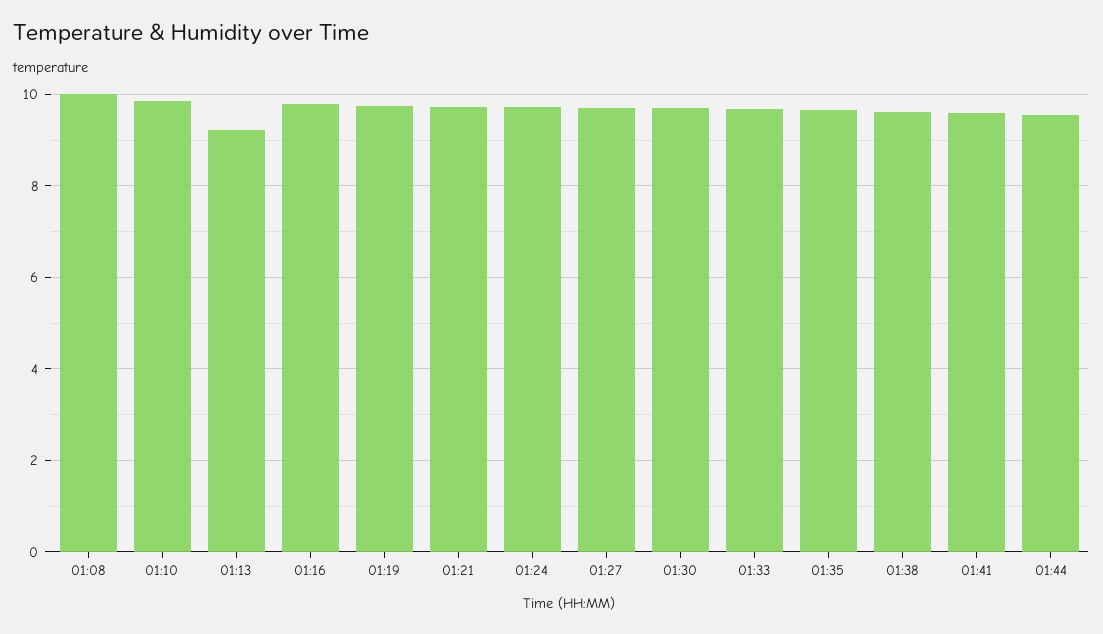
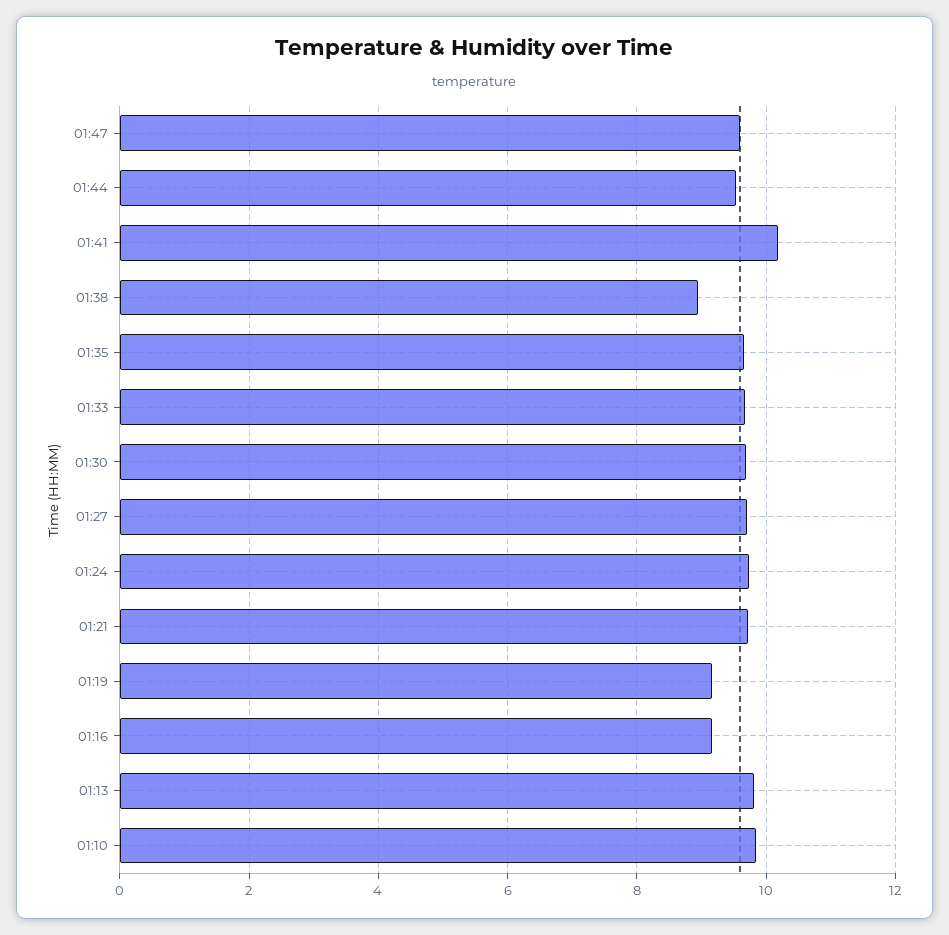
01:08: 10 -> none
01:13: 9.2 -> 9.8
01:16: 9.8 -> 9.2
01:19: 9.8 -> 9.2
01:38: 9.6 -> 9
01:41: 9.6 -> 10.2
01:47: none -> 9.6

